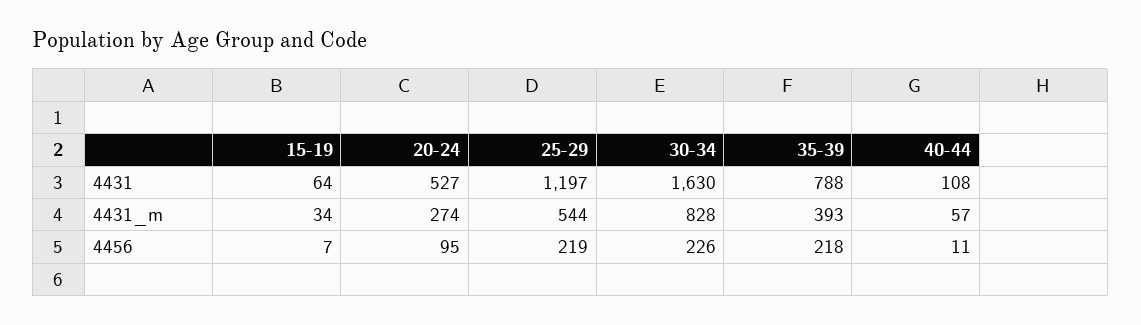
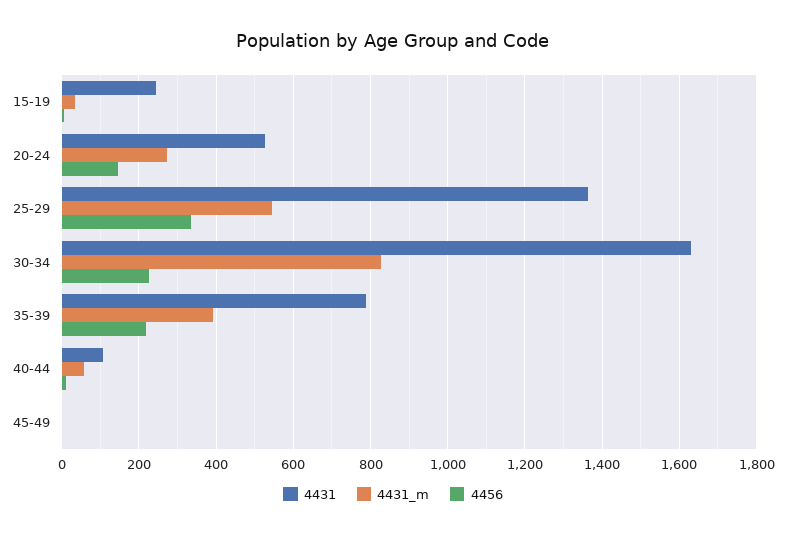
4431, 15-19: 64 -> 240
4431, 25-29: 1197 -> 1360
4456, 20-24: 95 -> 140
4456, 25-29: 219 -> 340
4431, 45-49: none -> 0
4431_m, 45-49: none -> 0
4456, 45-49: none -> 0

